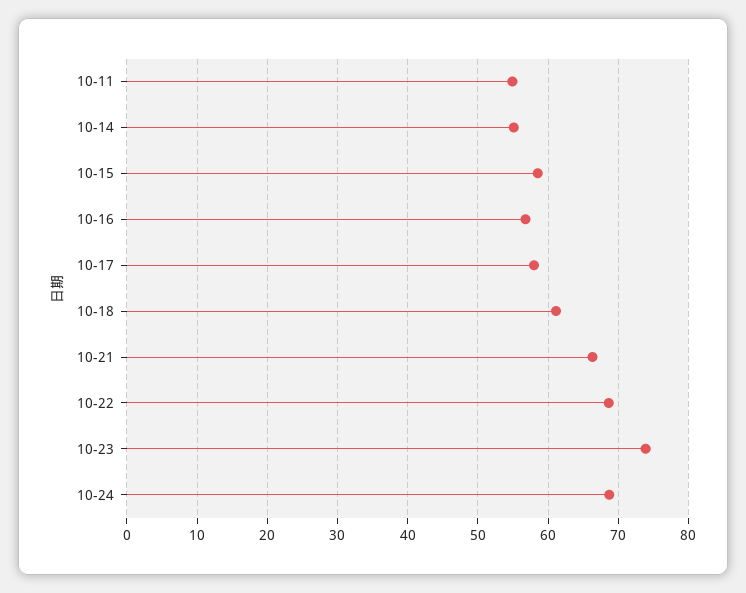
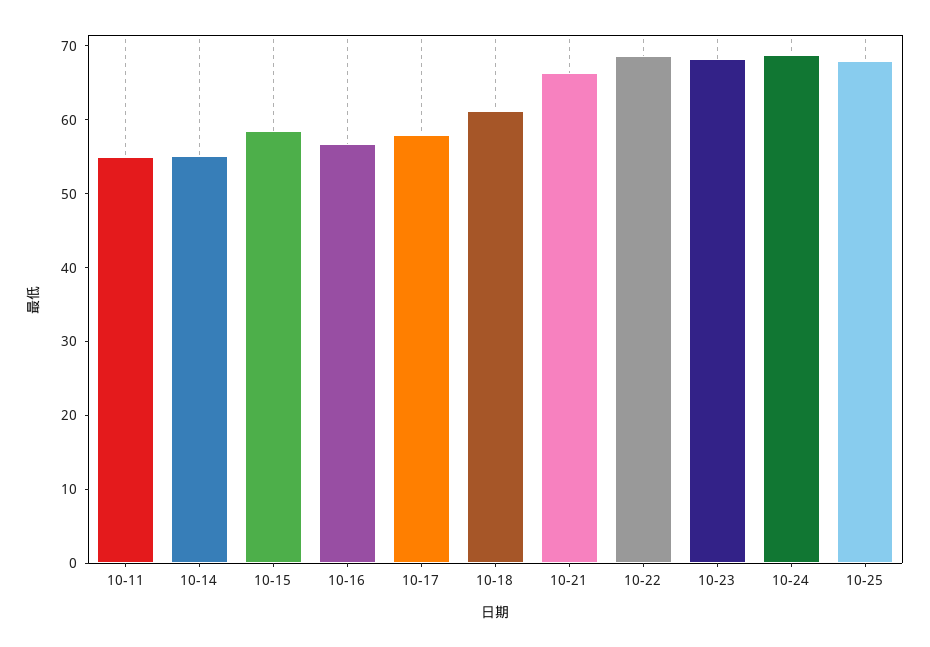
10-23: 74 -> 68
10-25: none -> 68

